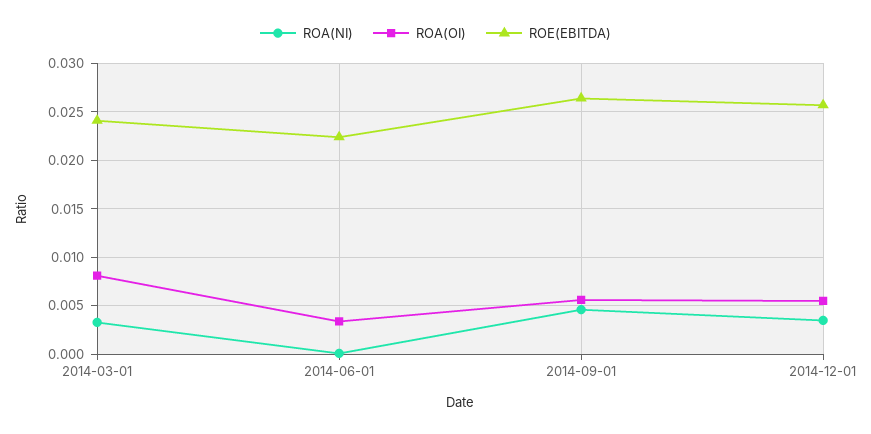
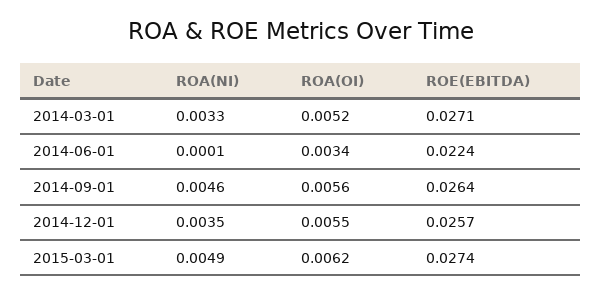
ROA(OI), 2014-03-01: 0.008 -> 0.0052
ROE(EBITDA), 2014-03-01: 0.024 -> 0.0271
ROA(NI), 2015-03-01: none -> 0.0049
ROA(OI), 2015-03-01: none -> 0.0062
ROE(EBITDA), 2015-03-01: none -> 0.0274

